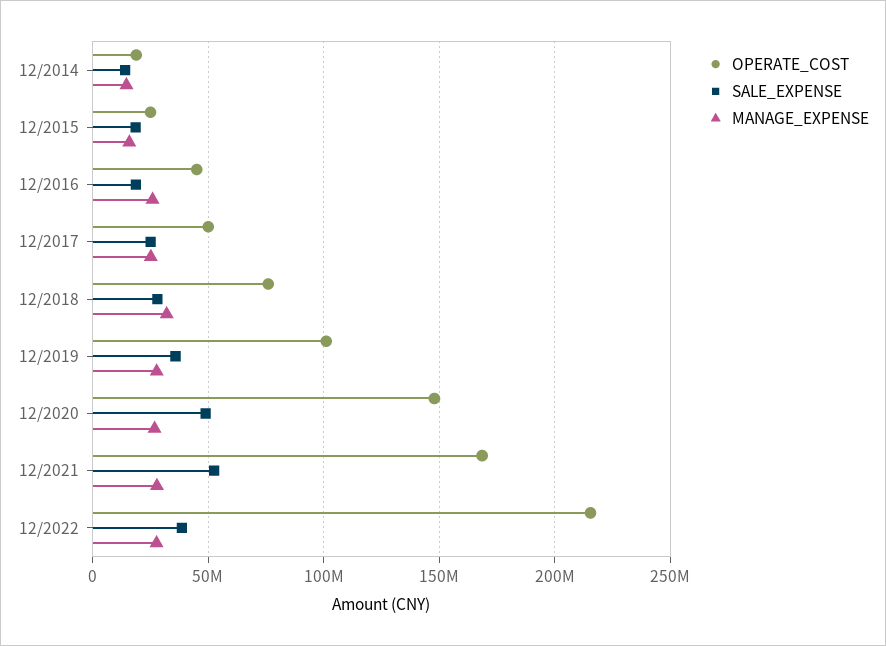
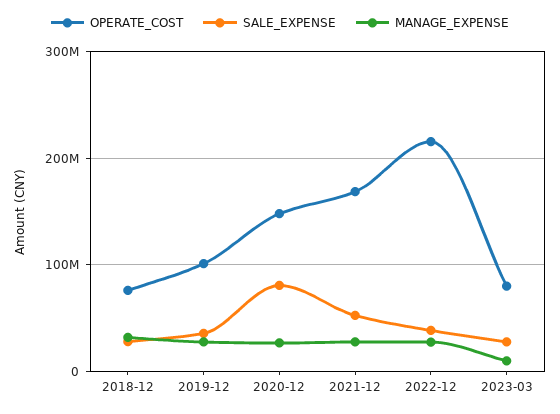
OPERATE_COST, 12/2014: 20000000 -> none
SALE_EXPENSE, 12/2014: 15000000 -> none
MANAGE_EXPENSE, 12/2014: 15000000 -> none
OPERATE_COST, 12/2015: 25000000 -> none
SALE_EXPENSE, 12/2015: 20000000 -> none
MANAGE_EXPENSE, 12/2015: 15000000 -> none
OPERATE_COST, 12/2016: 45000000 -> none
SALE_EXPENSE, 12/2016: 20000000 -> none
MANAGE_EXPENSE, 12/2016: 25000000 -> none
OPERATE_COST, 12/2017: 50000000 -> none
SALE_EXPENSE, 12/2017: 25000000 -> none
MANAGE_EXPENSE, 12/2017: 25000000 -> none
SALE_EXPENSE, 12/2020: 50000000 -> 80000000
OPERATE_COST, 2023-03: none -> 80000000
SALE_EXPENSE, 2023-03: none -> 30000000
MANAGE_EXPENSE, 2023-03: none -> 10000000

